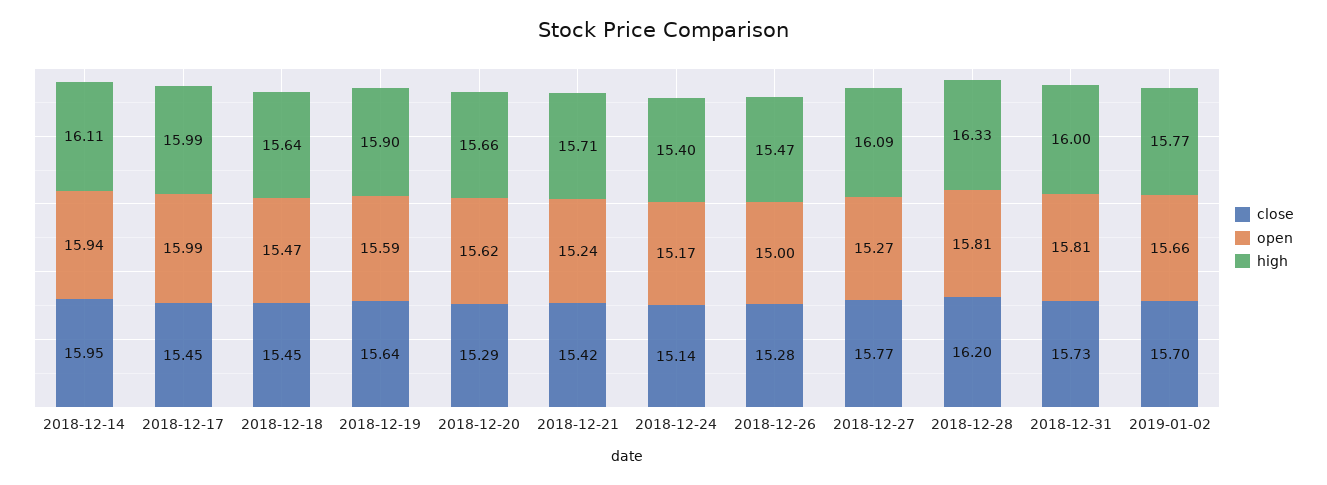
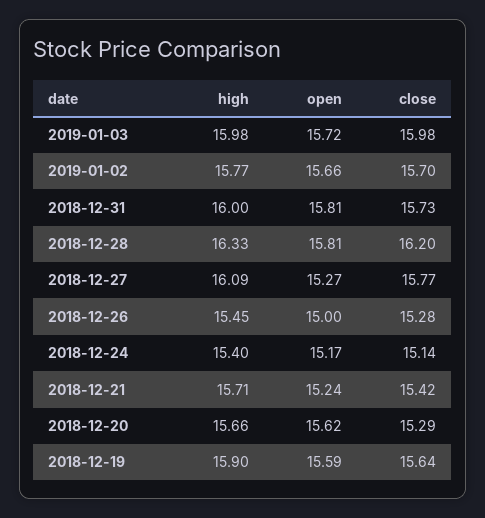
close, 2018-12-14: 15.95 -> none
open, 2018-12-14: 15.94 -> none
high, 2018-12-14: 16.11 -> none
close, 2018-12-17: 15.45 -> none
open, 2018-12-17: 15.99 -> none
high, 2018-12-17: 15.99 -> none
close, 2018-12-18: 15.45 -> none
open, 2018-12-18: 15.47 -> none
high, 2018-12-18: 15.64 -> none
high, 2018-12-26: 15.47 -> 15.45
high, 2019-01-03: none -> 15.98
open, 2019-01-03: none -> 15.72
close, 2019-01-03: none -> 15.98

